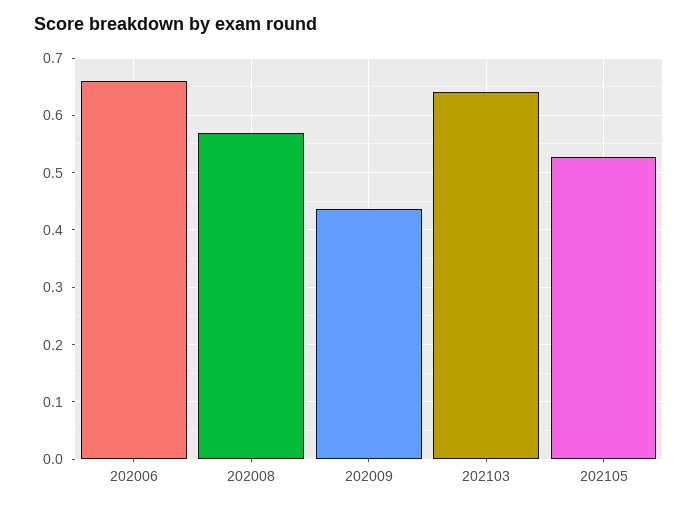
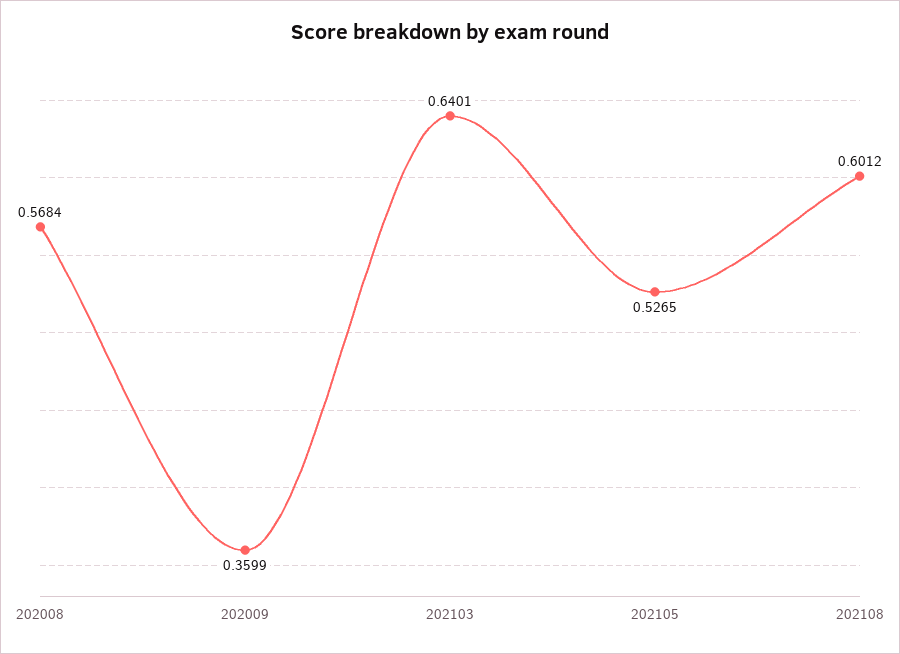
202006: 0.66 -> none
202009: 0.44 -> 0.3599
202108: none -> 0.6012

